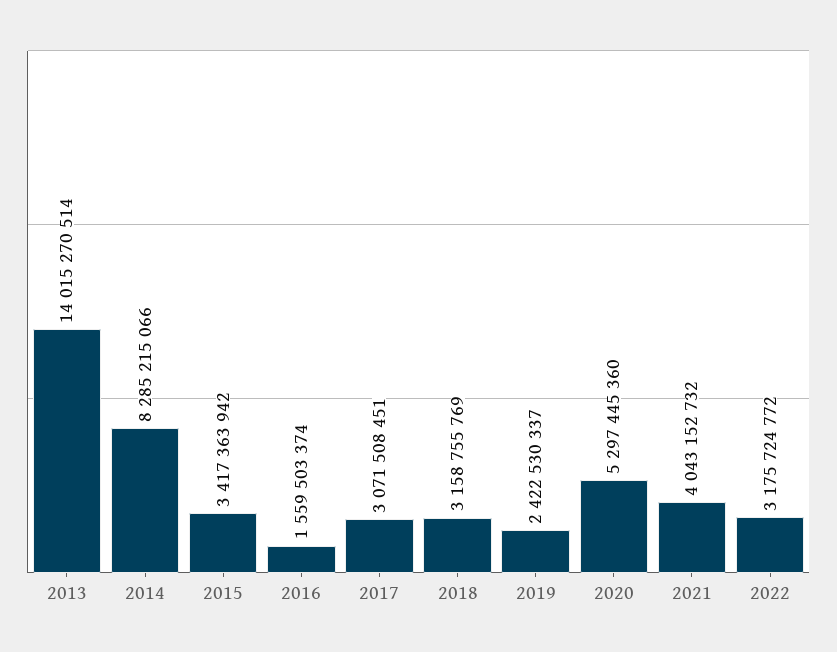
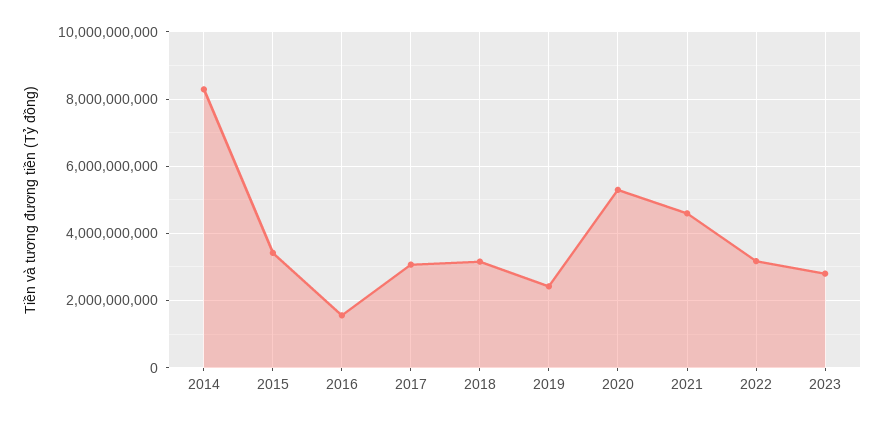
2013: 14015270514 -> none
2021: 4043152732 -> 4600000000
2023: none -> 2800000000

